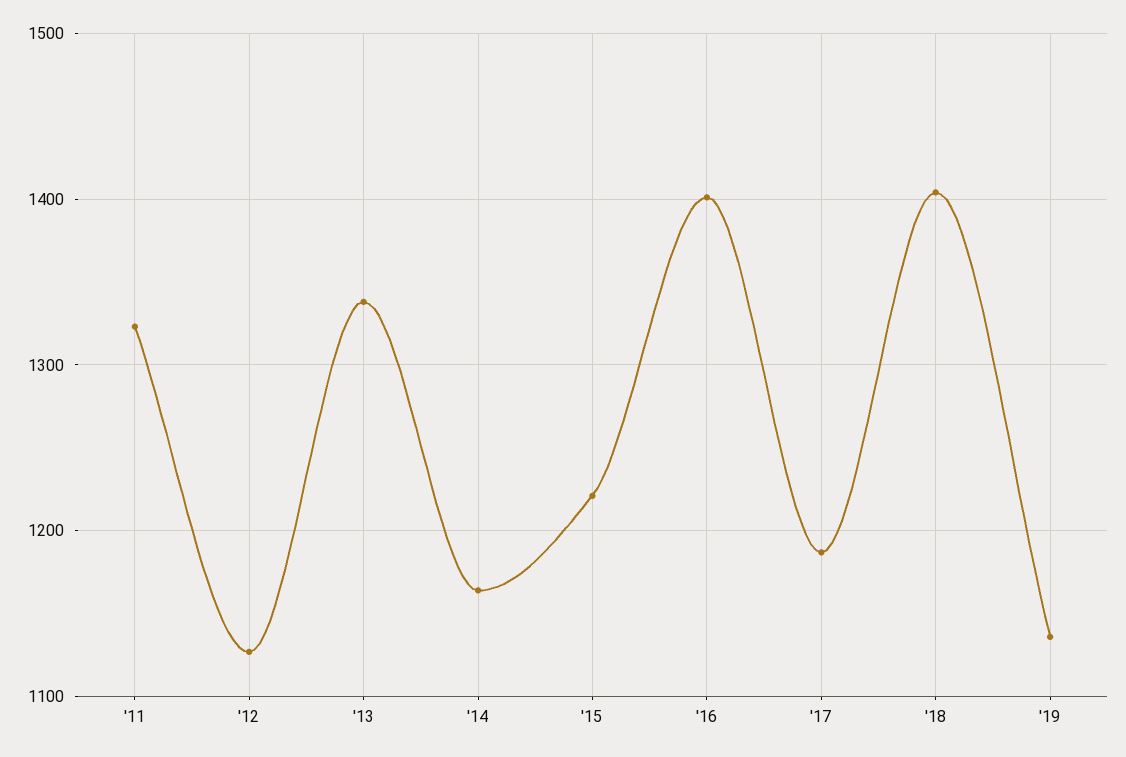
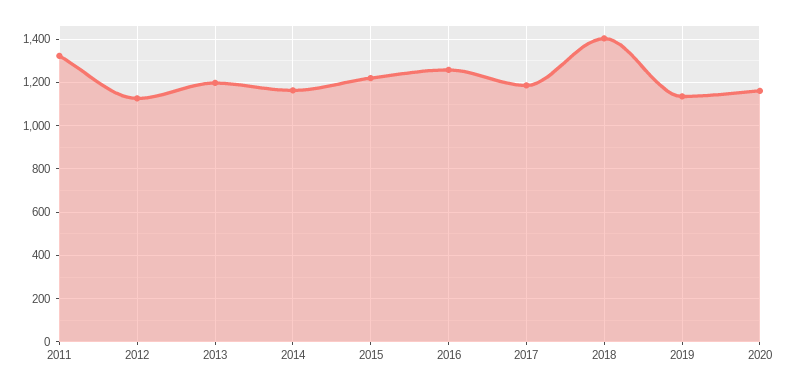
'13: 1340 -> 1200
'16: 1400 -> 1250
2020: none -> 1150

